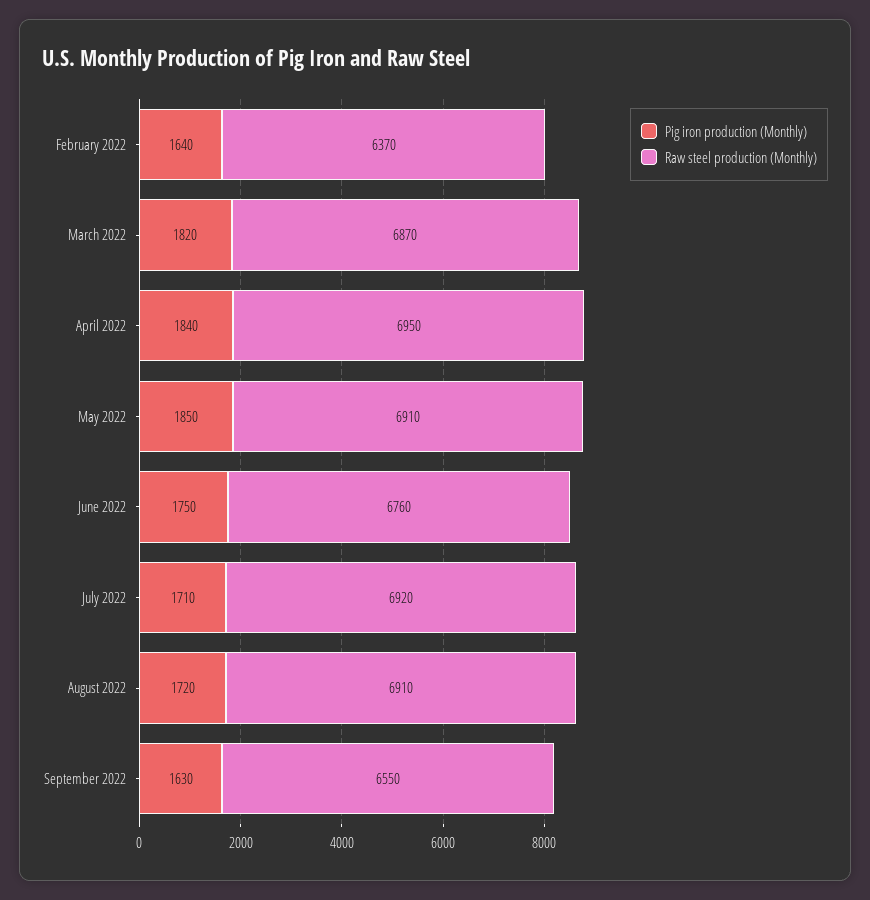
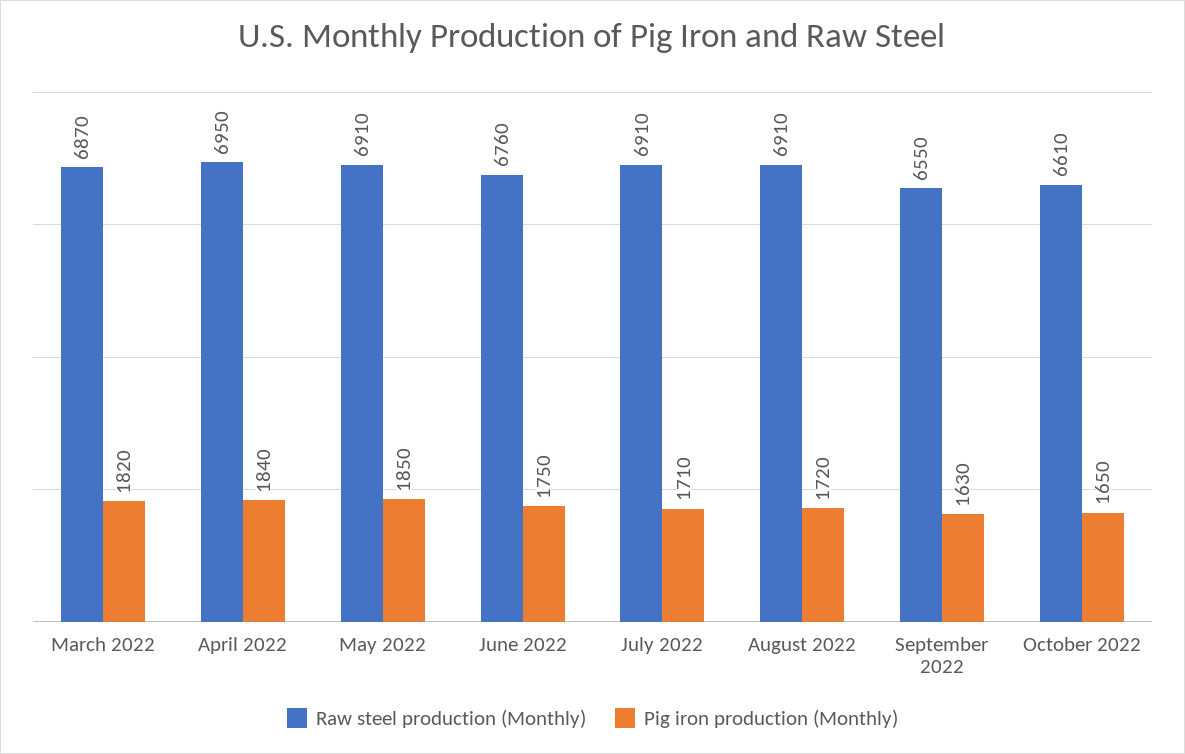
Pig iron production (Monthly), February 2022: 1640 -> none
Raw steel production (Monthly), February 2022: 6370 -> none
Raw steel production (Monthly), July 2022: 6920 -> 6910
Raw steel production (Monthly), October 2022: none -> 6610
Pig iron production (Monthly), October 2022: none -> 1650

